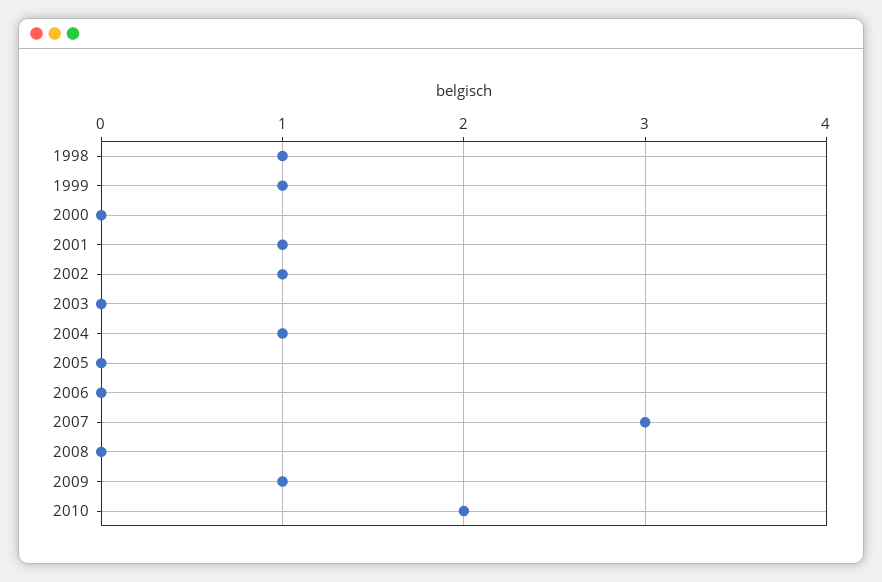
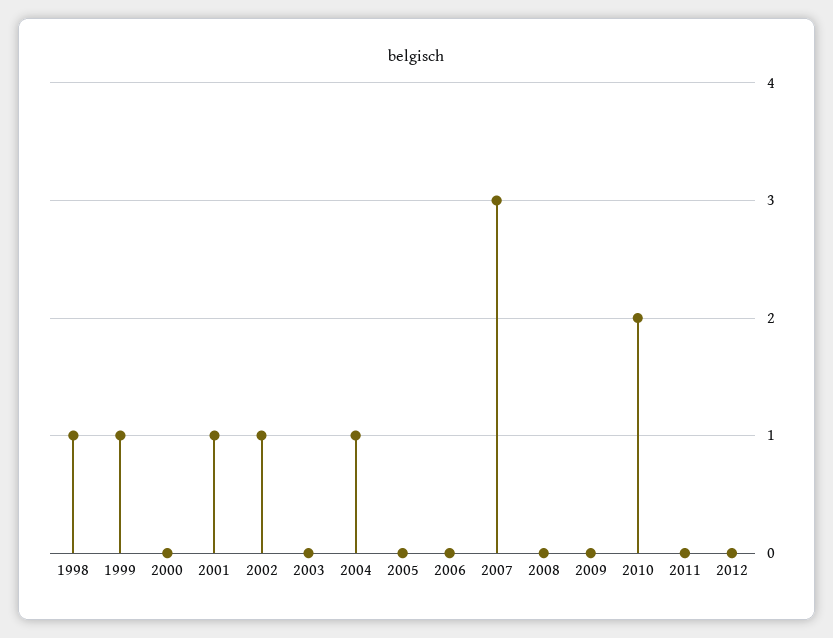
2009: 1 -> 0
2011: none -> 0
2012: none -> 0

